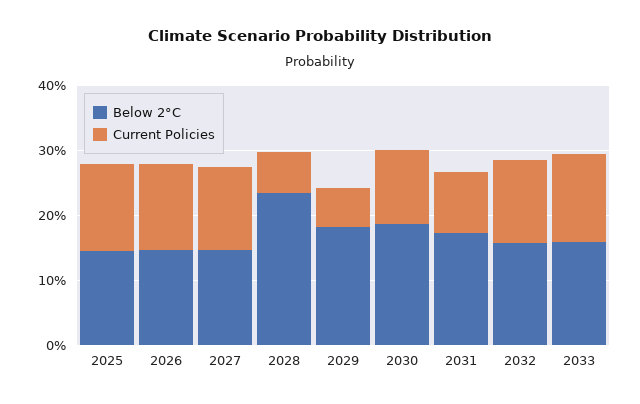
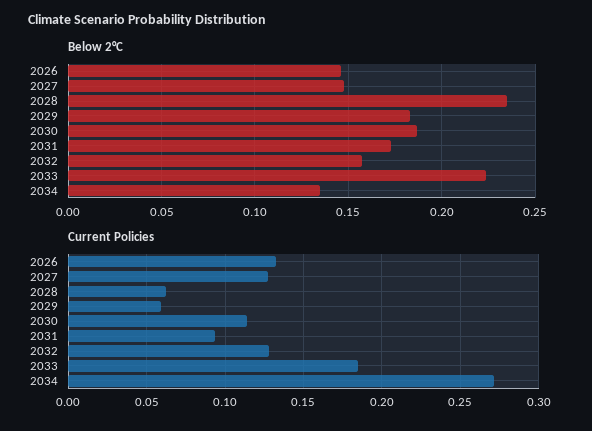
Below 2°C, 2025: 0.14 -> none
Current Policies, 2025: 0.14 -> none
Below 2°C, 2033: 0.16 -> 0.225
Current Policies, 2033: 0.14 -> 0.185
Below 2°C, 2034: none -> 0.135
Current Policies, 2034: none -> 0.27

